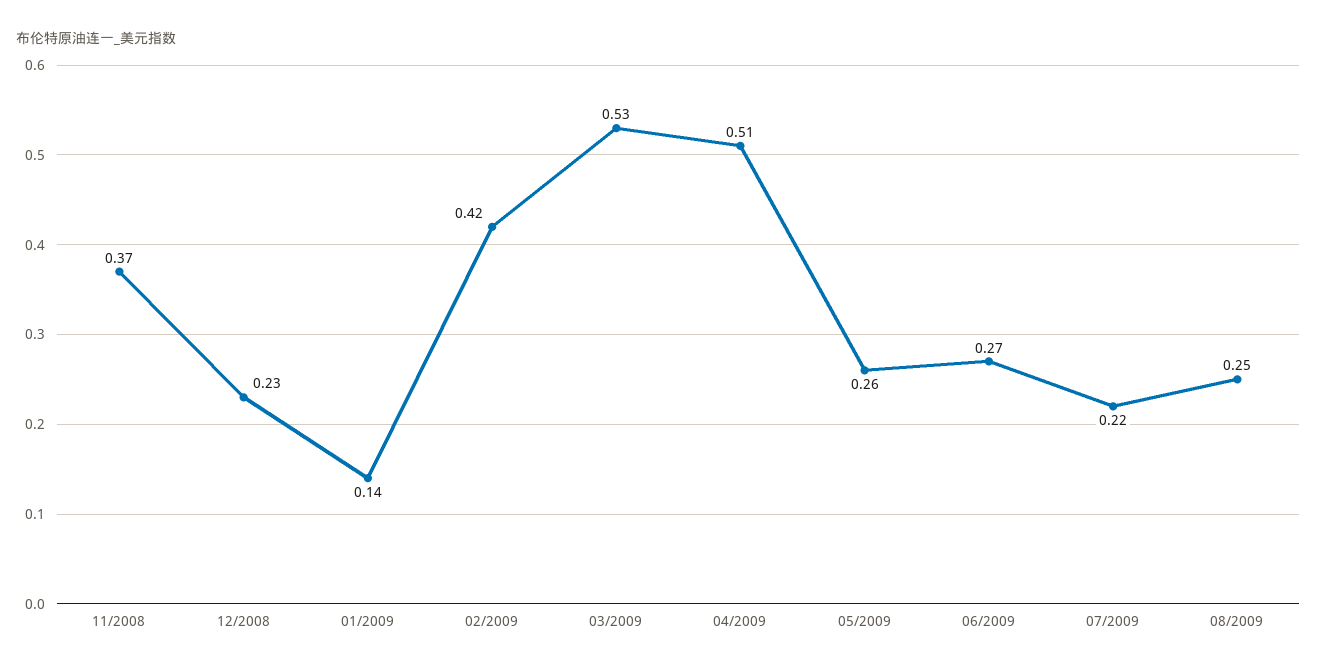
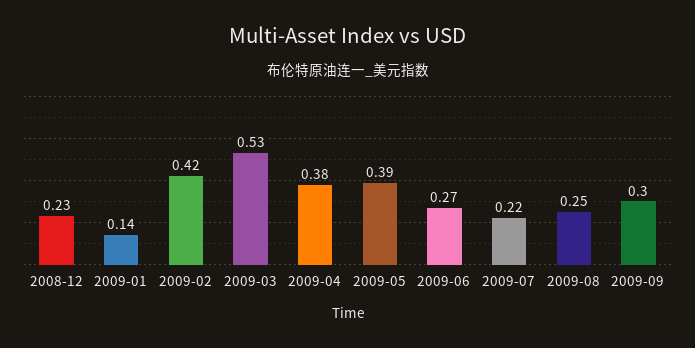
11/2008: 0.37 -> none
04/2009: 0.51 -> 0.38
05/2009: 0.26 -> 0.39
2009-09: none -> 0.3

